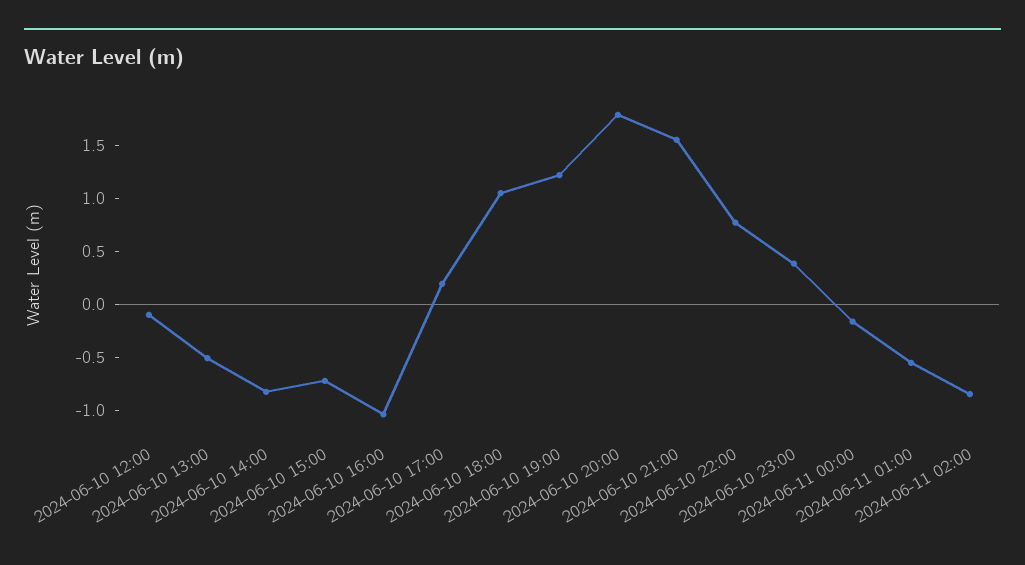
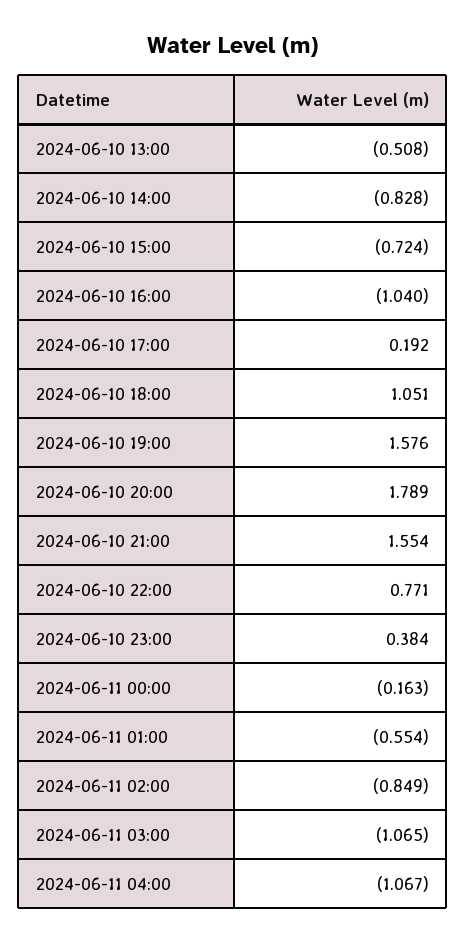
2024-06-10 12:00: -0.1 -> none
2024-06-10 19:00: 1.2 -> 1.576
2024-06-11 03:00: none -> -1.065
2024-06-11 04:00: none -> -1.067

